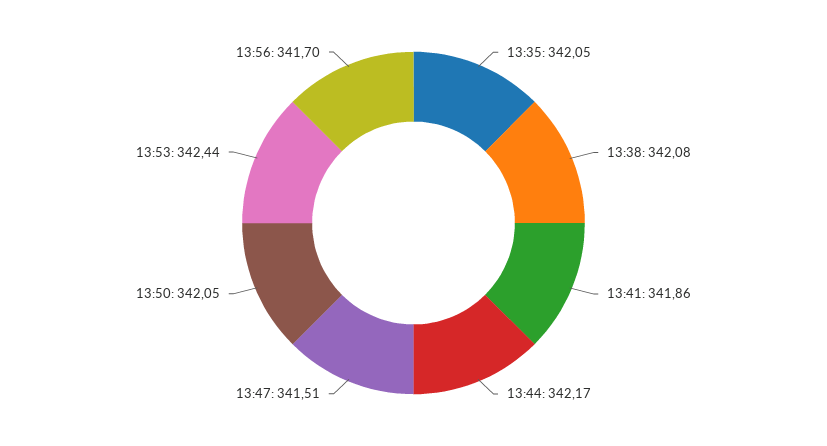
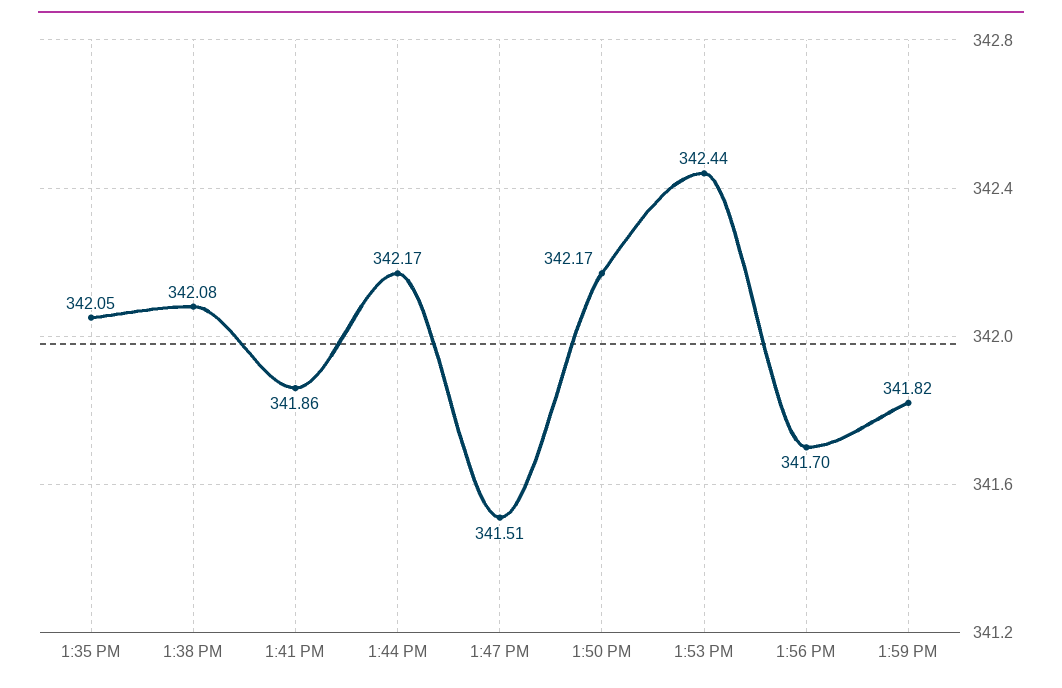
13:50: 342.05 -> 342.17
1:59 PM: none -> 341.82

